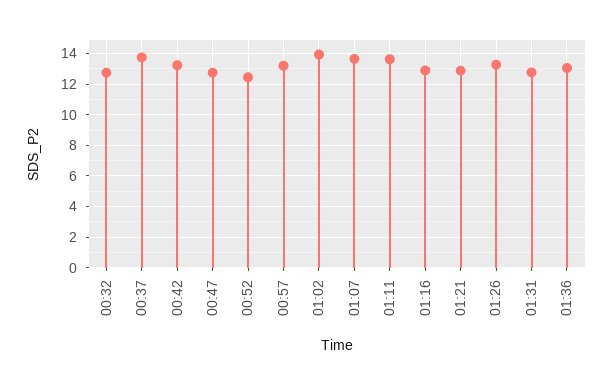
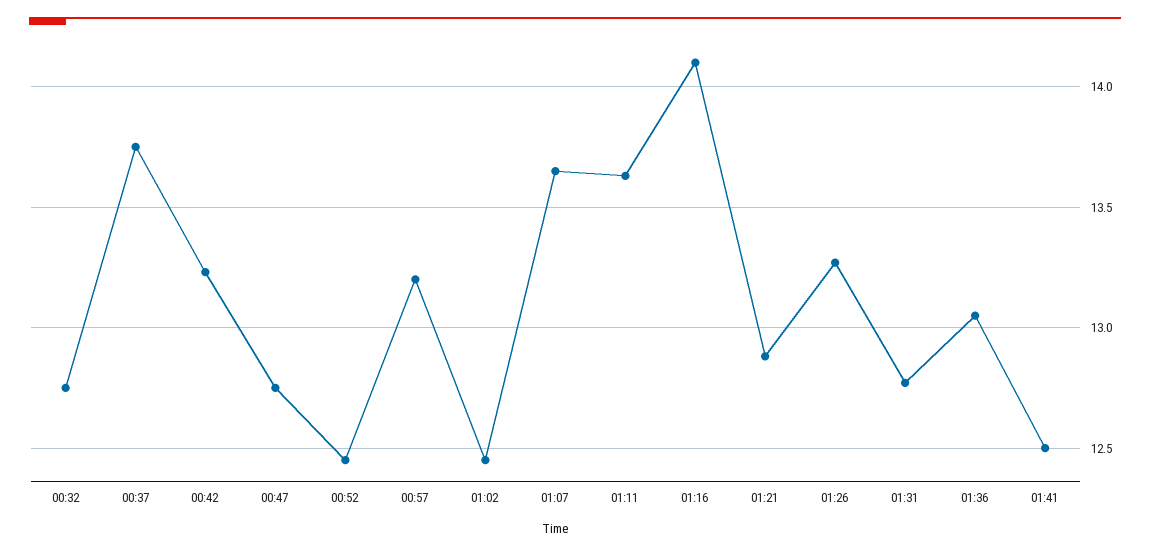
01:02: 14 -> 12.45
01:16: 13 -> 14.1
01:41: none -> 12.5

